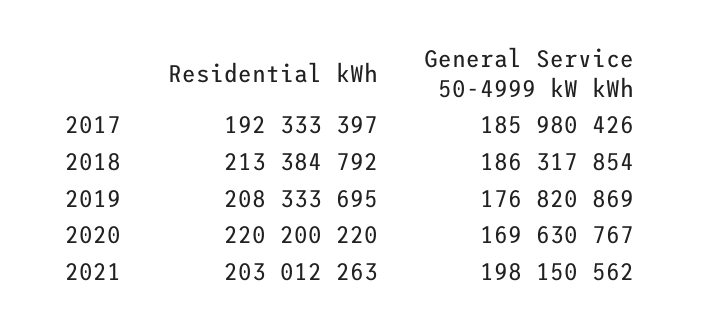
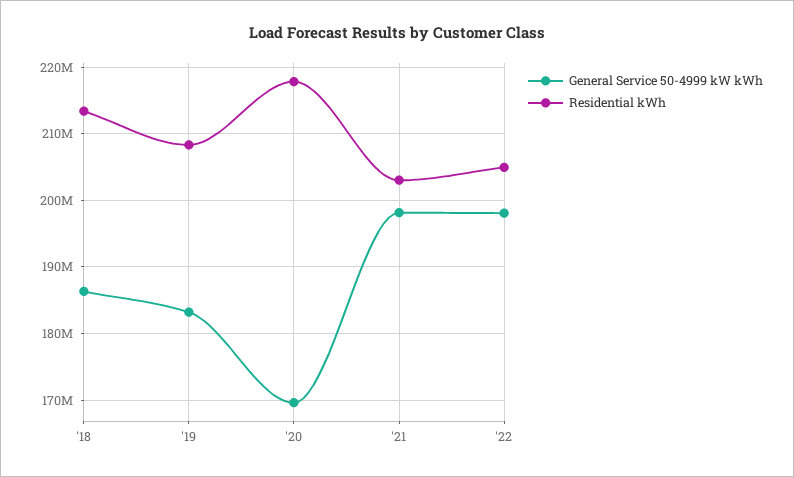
Residential kWh, 2017: 192333397 -> none
General Service 50-4999 kW kWh, 2017: 185980426 -> none
General Service 50-4999 kW kWh, 2019: 176820869 -> 183000000
Residential kWh, 2020: 220200220 -> 218000000
General Service 50-4999 kW kWh, '22: none -> 198000000
Residential kWh, '22: none -> 205000000

